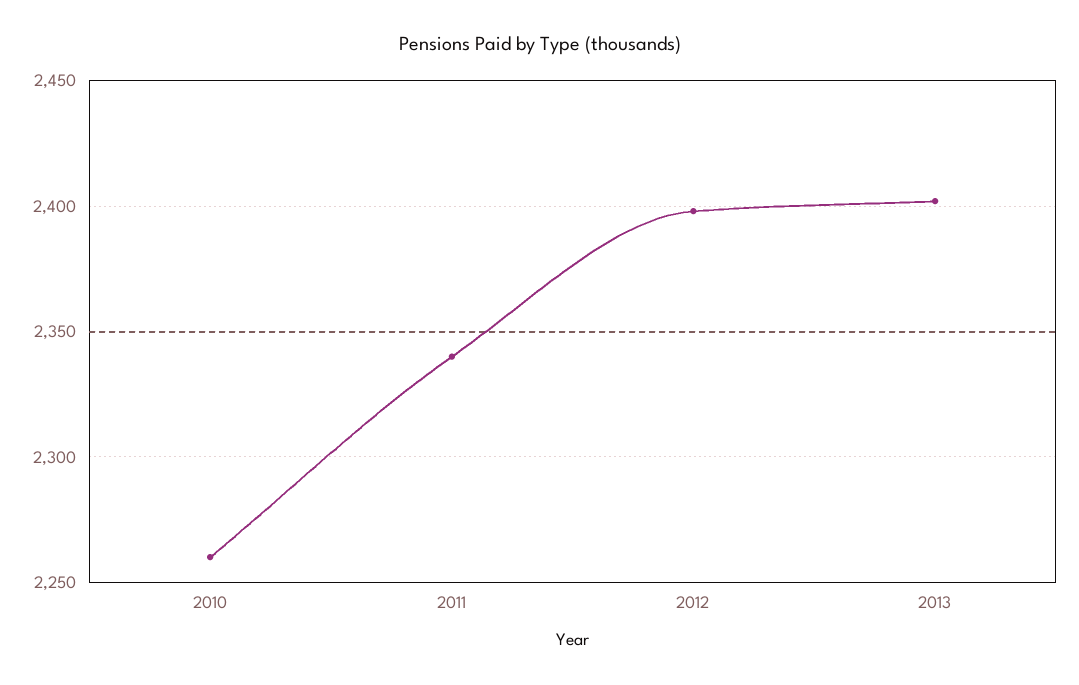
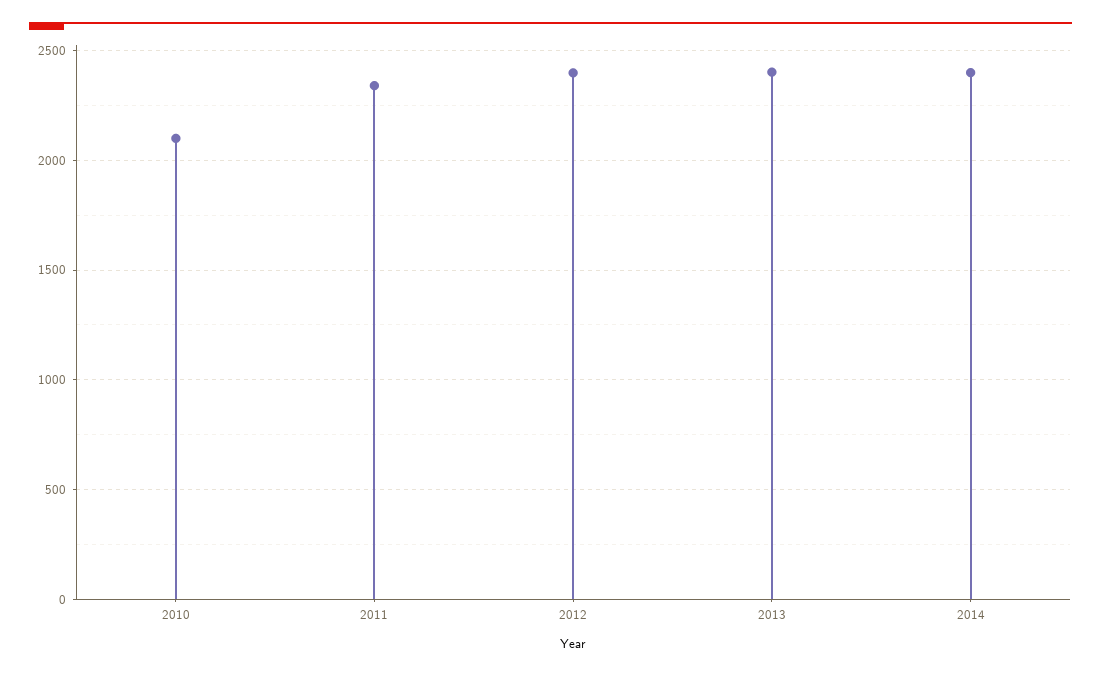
2010: 2260 -> 2100
2014: none -> 2400

